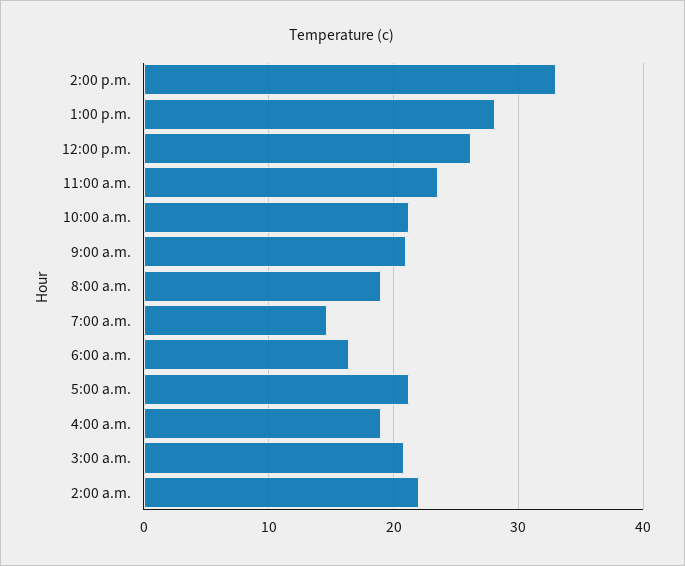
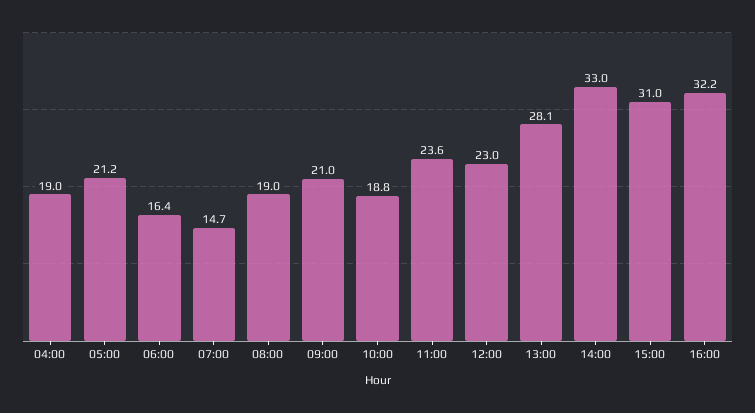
12:00 p.m.: 26 -> 23
10:00 a.m.: 21 -> 18.8
3:00 a.m.: 21 -> none
2:00 a.m.: 22 -> none
15:00: none -> 31
16:00: none -> 32.2

